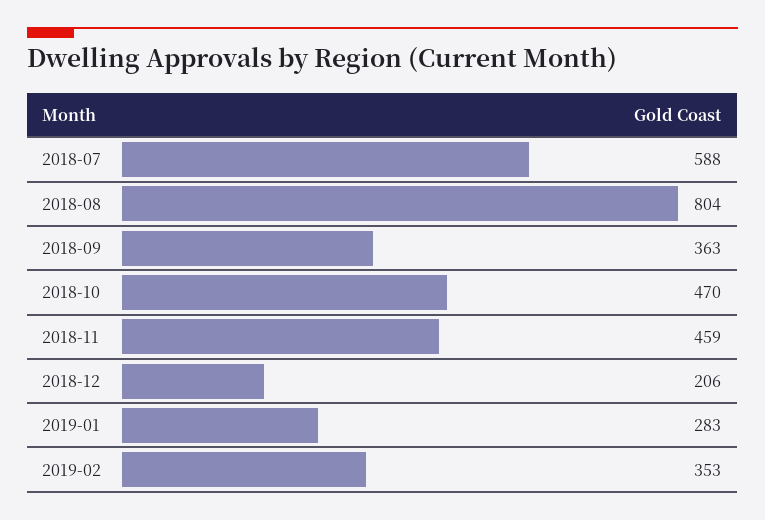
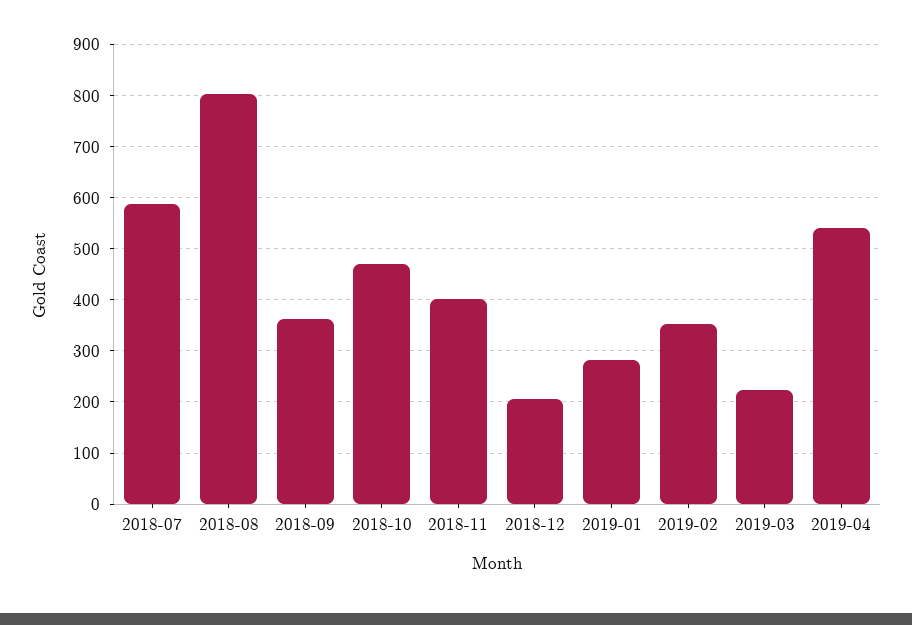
2018-11: 459 -> 400
2019-03: none -> 220
2019-04: none -> 540

